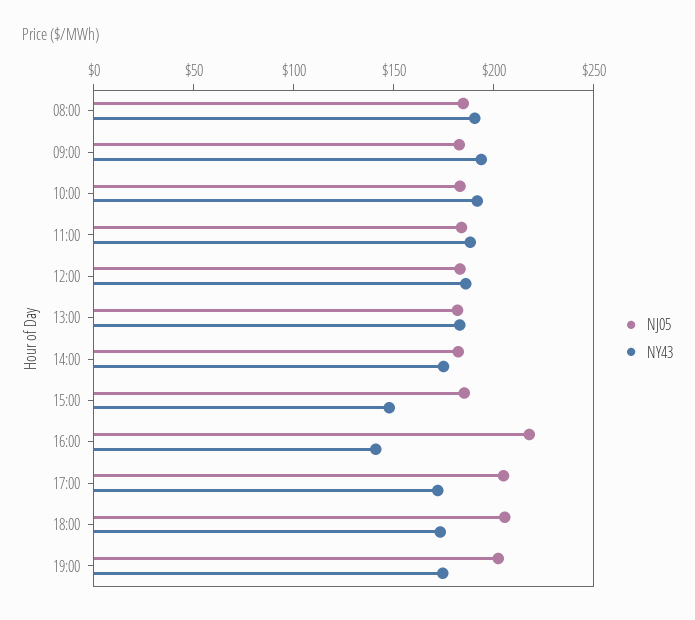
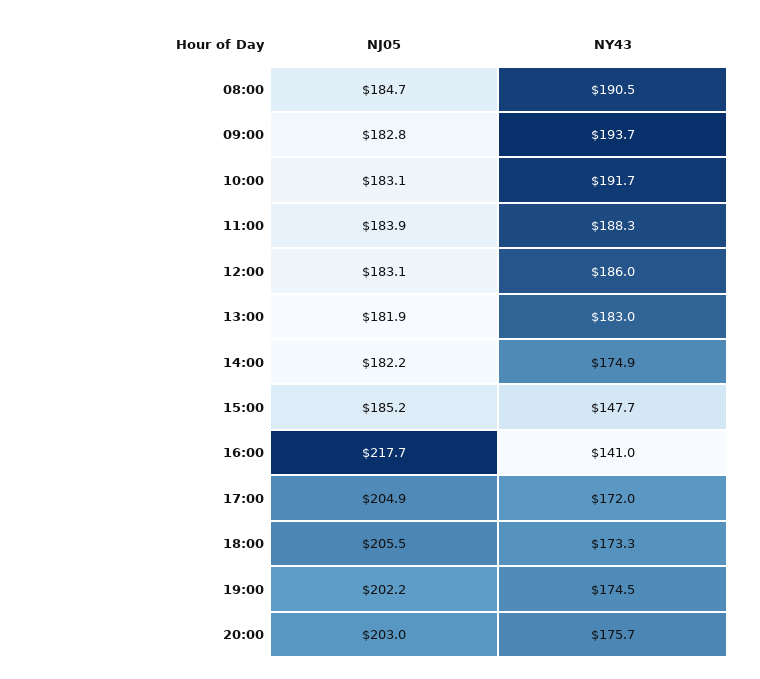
NJ05, 20:00: none -> 203
NY43, 20:00: none -> 175.7

